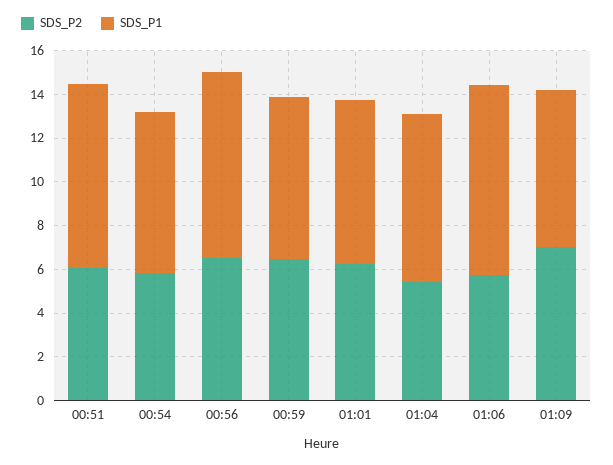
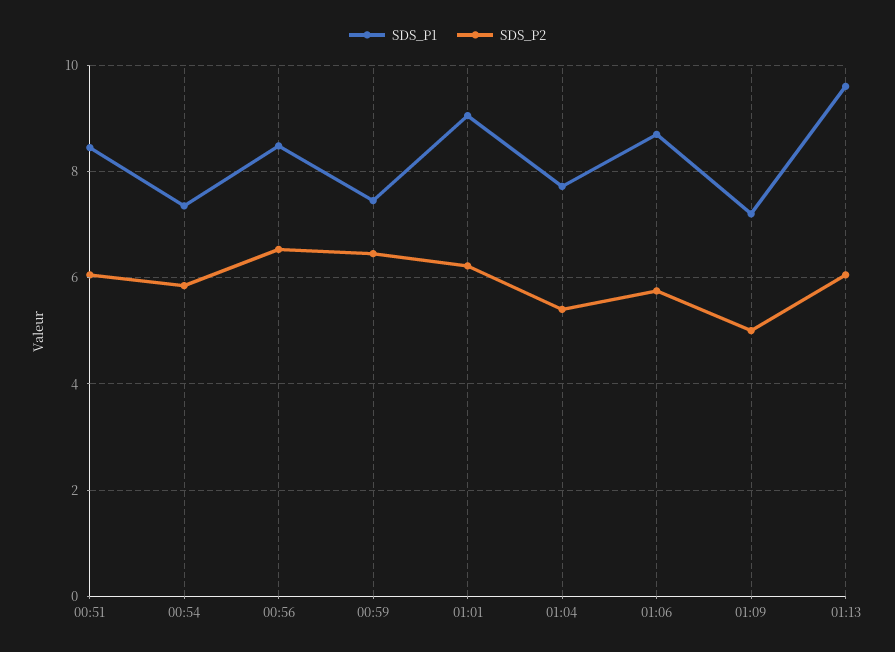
SDS_P1, 01:01: 7.5 -> 9
SDS_P2, 01:09: 7 -> 5
SDS_P1, 01:13: none -> 9.6
SDS_P2, 01:13: none -> 6

